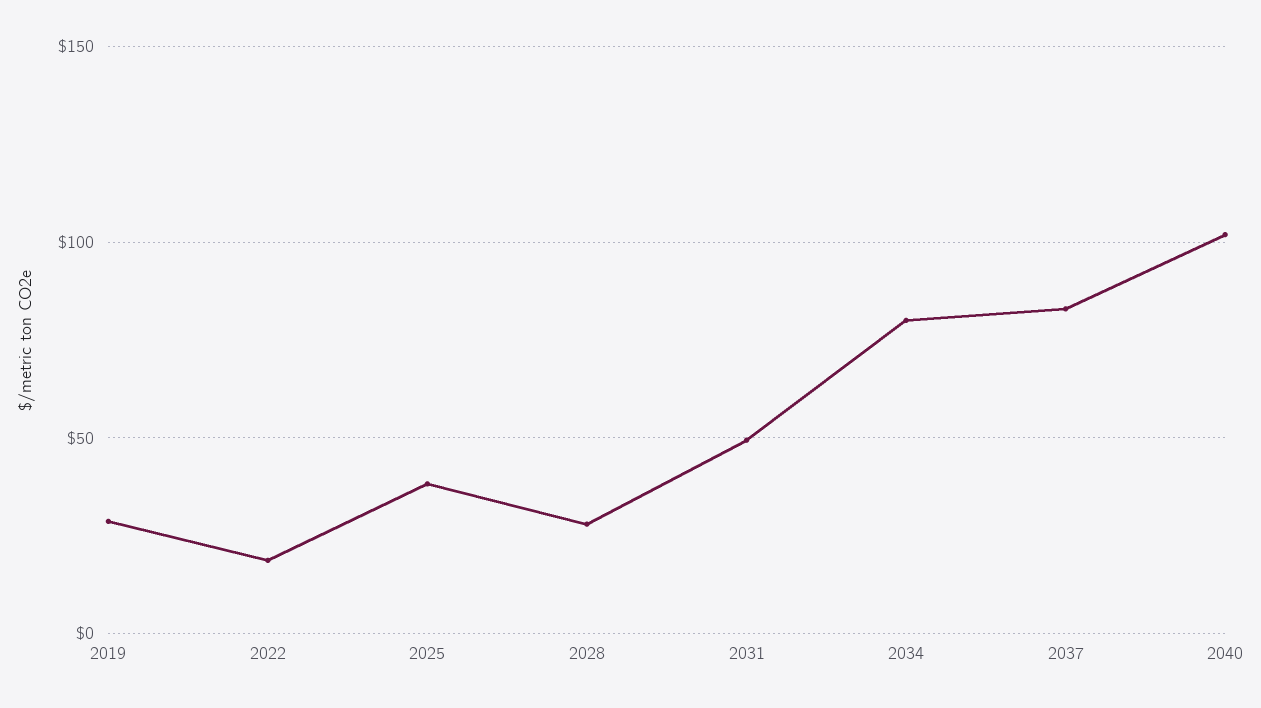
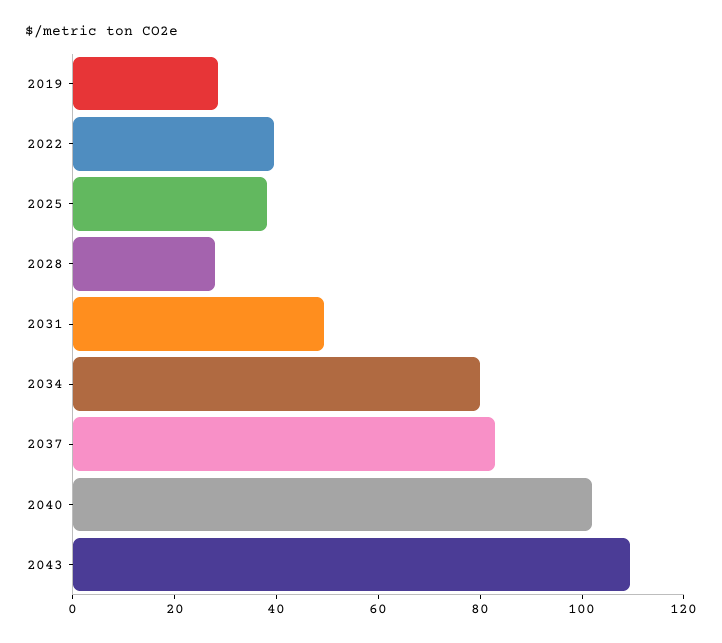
2022: 20 -> 40
2043: none -> 110

